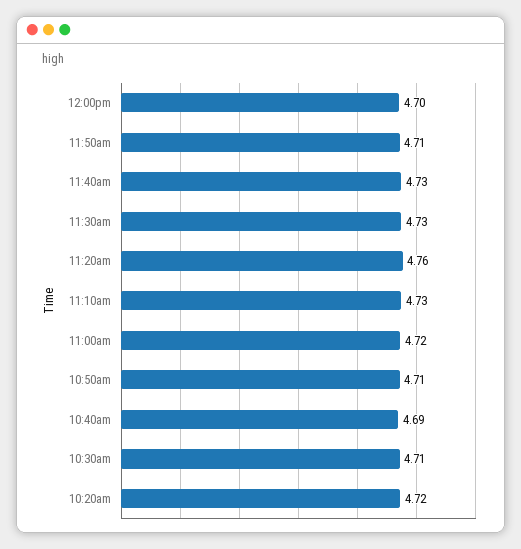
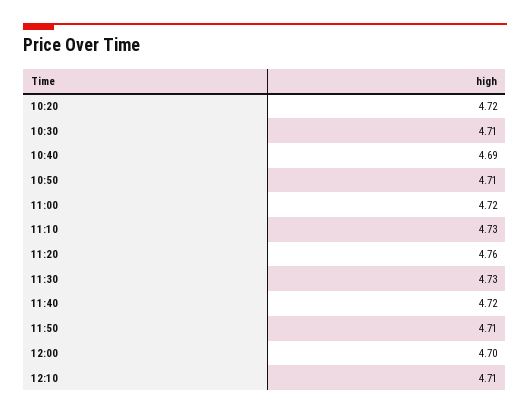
11:40am: 4.73 -> 4.72
12:10: none -> 4.71

